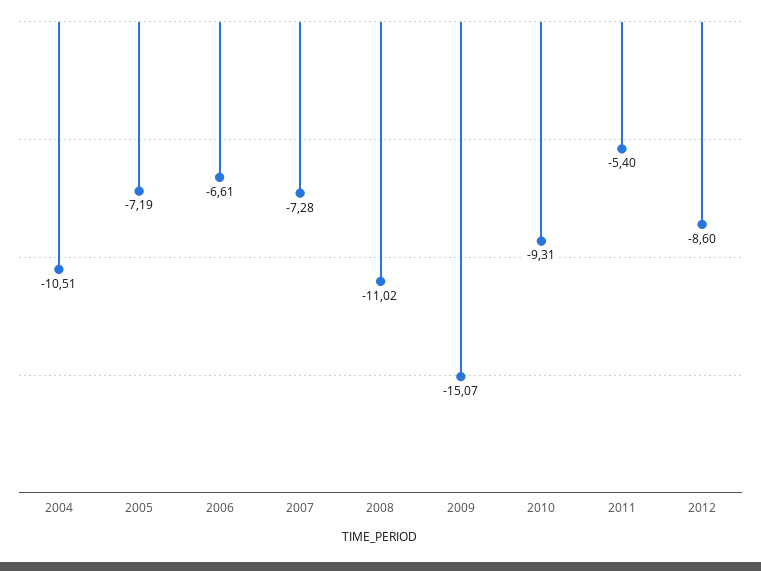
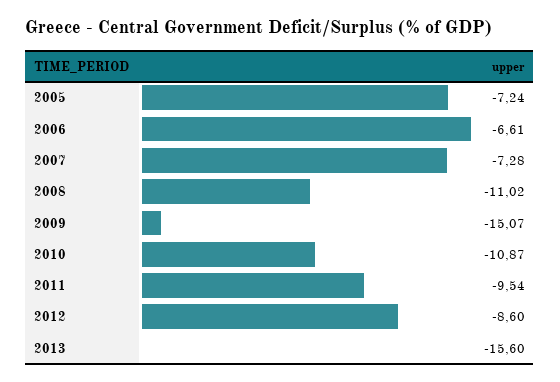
2004: -10.51 -> none
2005: -7.19 -> -7.24
2010: -9.31 -> -10.87
2011: -5.4 -> -9.54
2013: none -> -15.6

